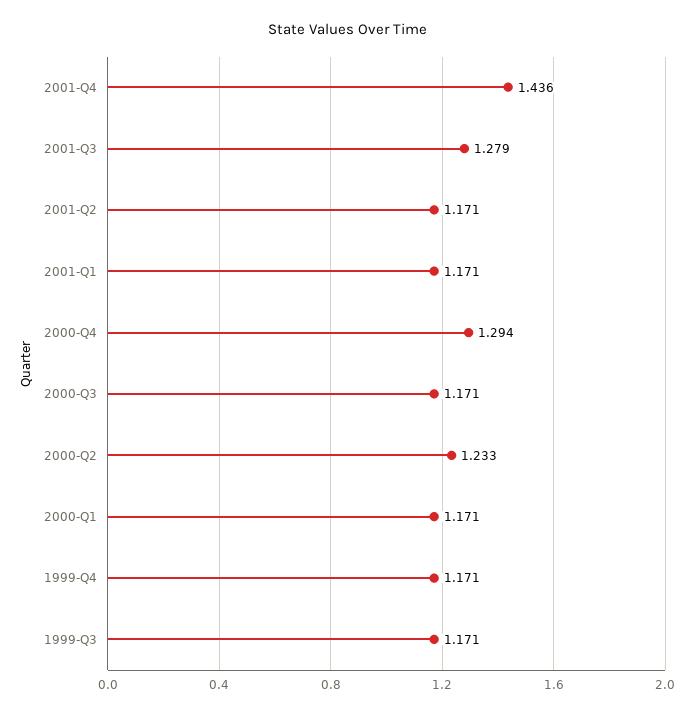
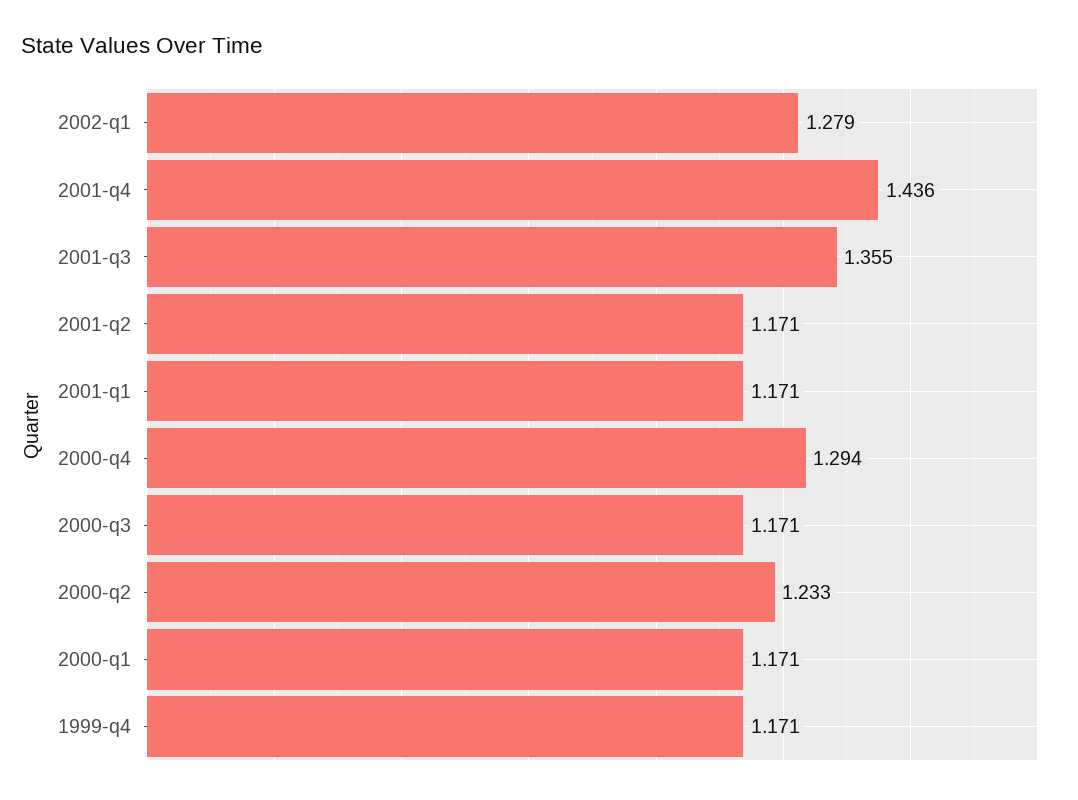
2001-Q3: 1.279 -> 1.355
1999-Q3: 1.171 -> none
2002-q1: none -> 1.279

